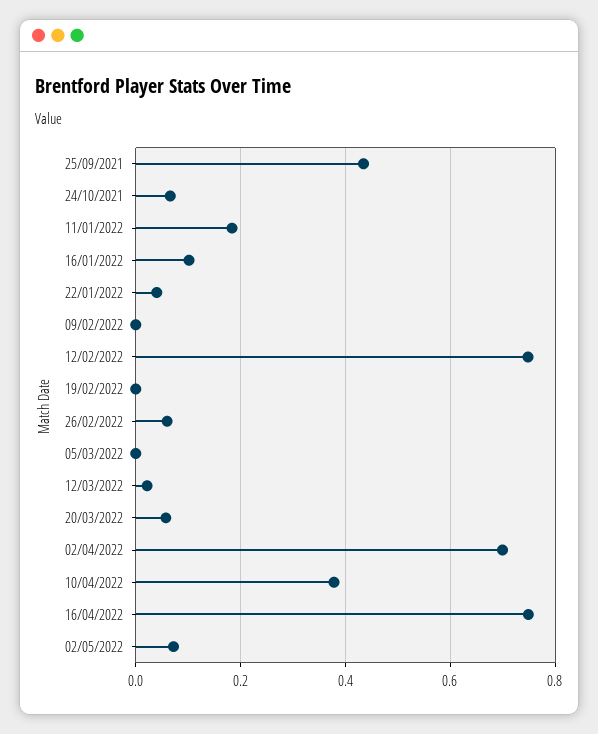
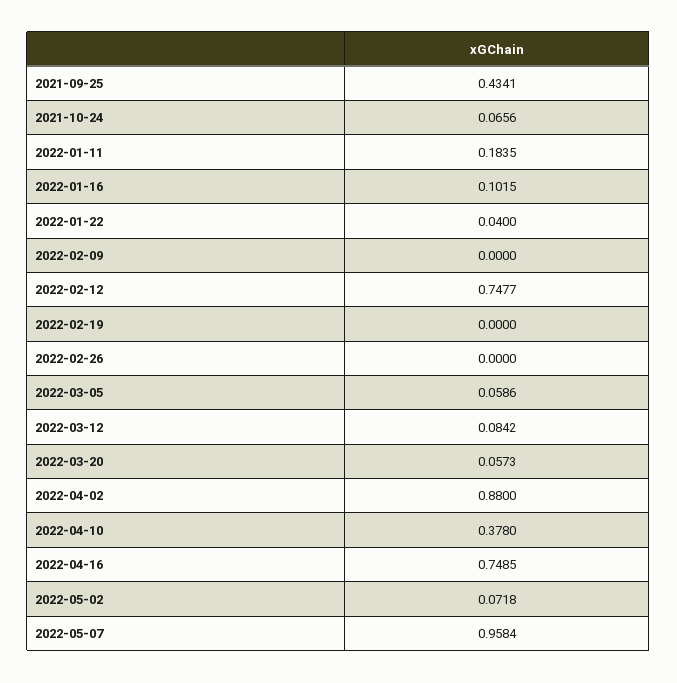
26/02/2022: 0.06 -> 0
05/03/2022: 0 -> 0.0586
12/03/2022: 0.02 -> 0.0842
02/04/2022: 0.7 -> 0.88
2022-05-07: none -> 0.9584

